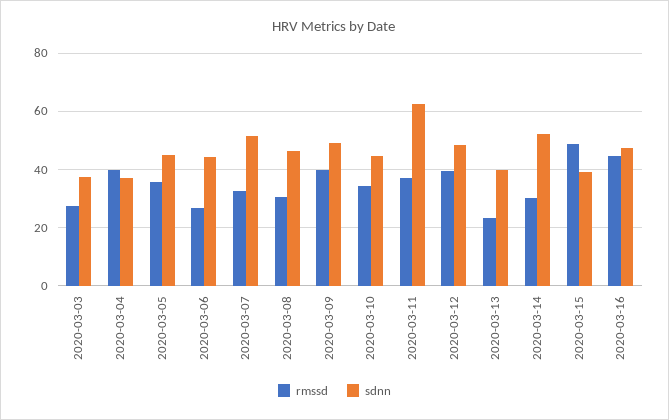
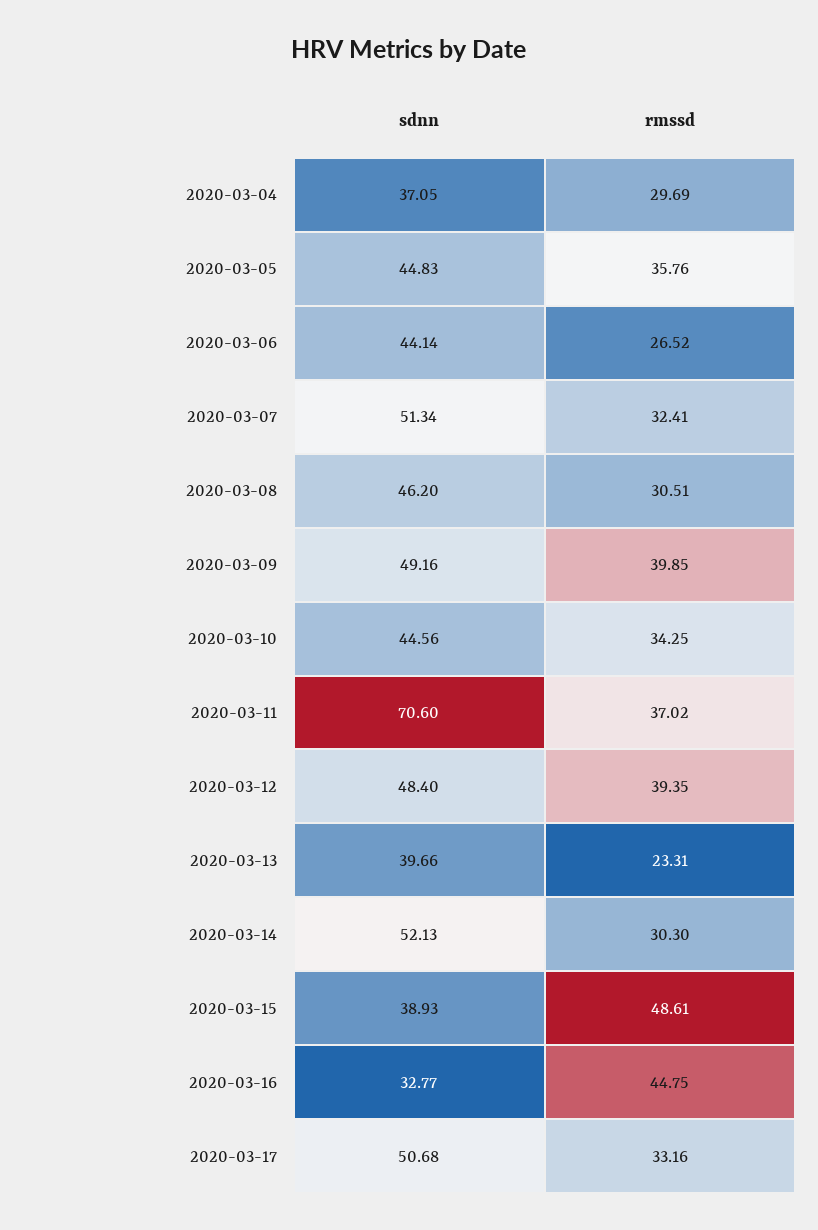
rmssd, 2020-03-03: 27.5 -> none
sdnn, 2020-03-03: 37.5 -> none
rmssd, 2020-03-04: 40 -> 29.69
sdnn, 2020-03-11: 62.5 -> 70.6
sdnn, 2020-03-16: 47.5 -> 32.77
sdnn, 2020-03-17: none -> 50.68
rmssd, 2020-03-17: none -> 33.16

